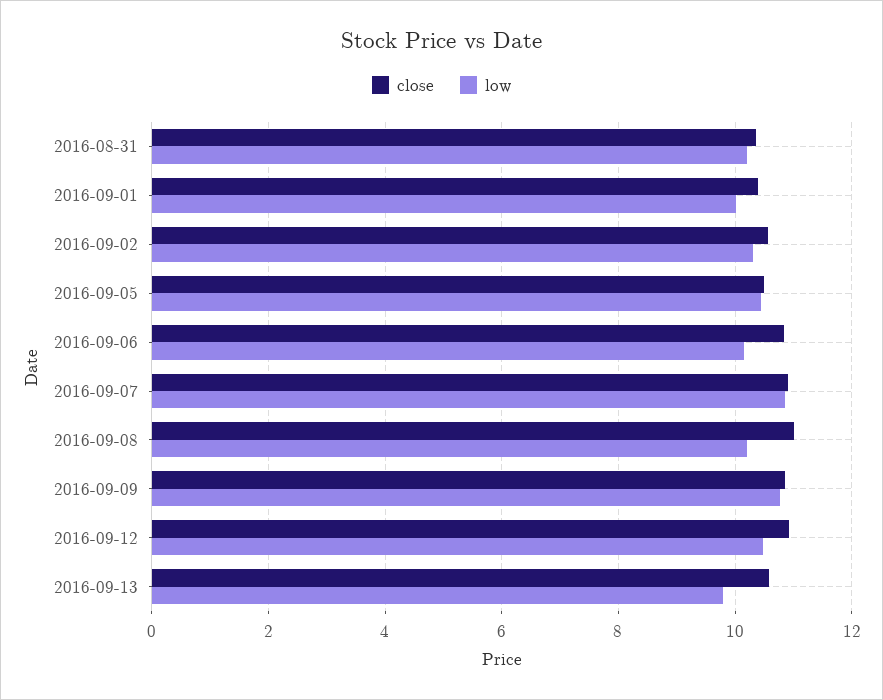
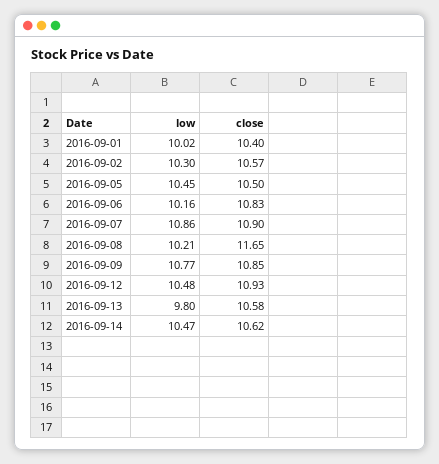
close, 2016-08-31: 10.4 -> none
low, 2016-08-31: 10.2 -> none
close, 2016-09-08: 11 -> 11.65
low, 2016-09-14: none -> 10.47
close, 2016-09-14: none -> 10.62

